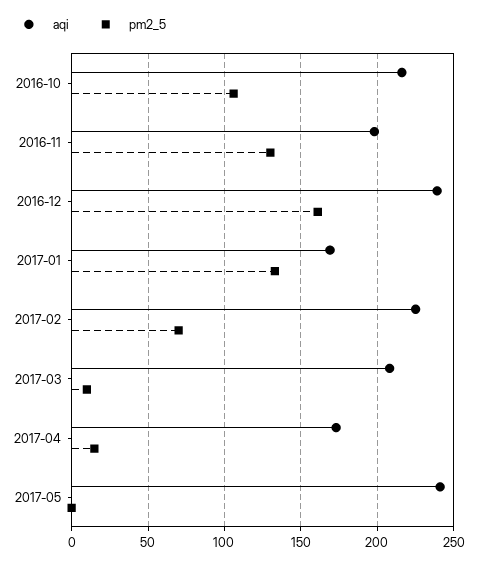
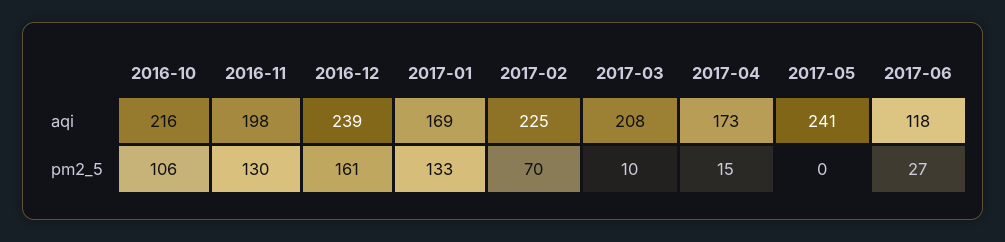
aqi, 2017-06: none -> 118
pm2_5, 2017-06: none -> 27

